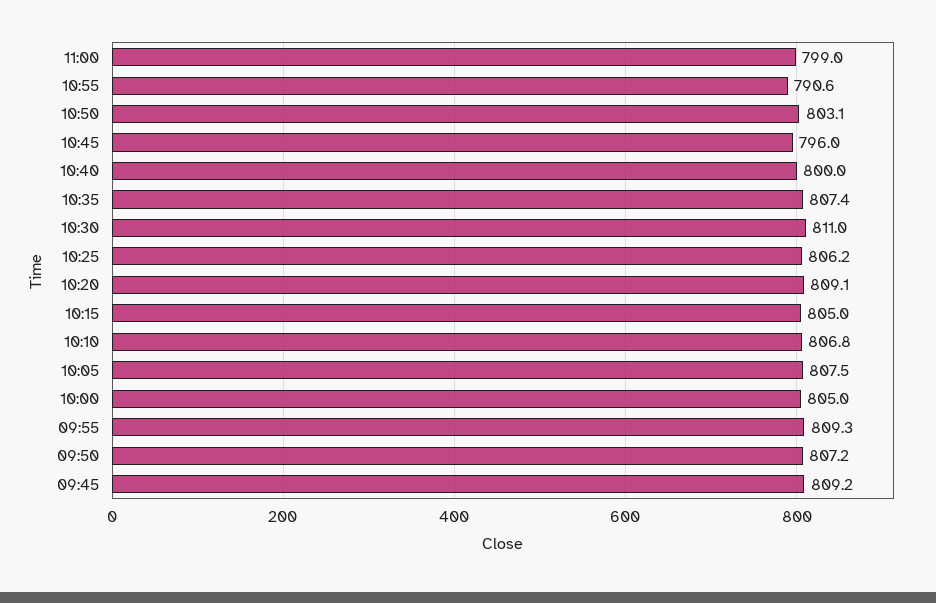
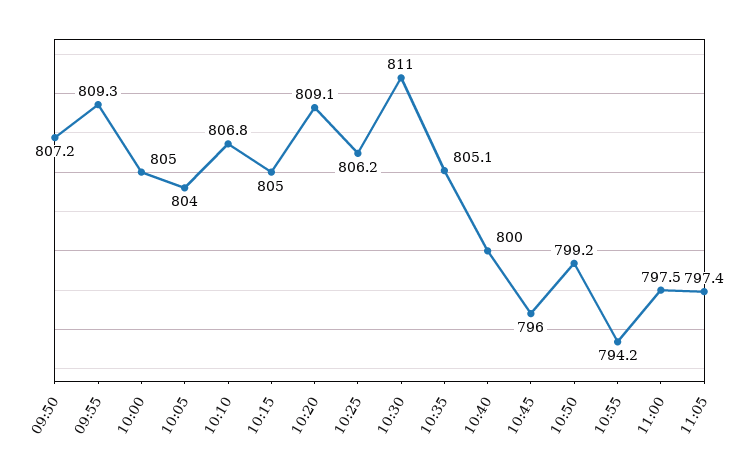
11:00: 799 -> 797.5
10:55: 790.6 -> 794.2
10:50: 803.1 -> 799.2
10:35: 807.4 -> 805.1
10:05: 807.5 -> 804
09:45: 809.2 -> none
11:05: none -> 797.4

